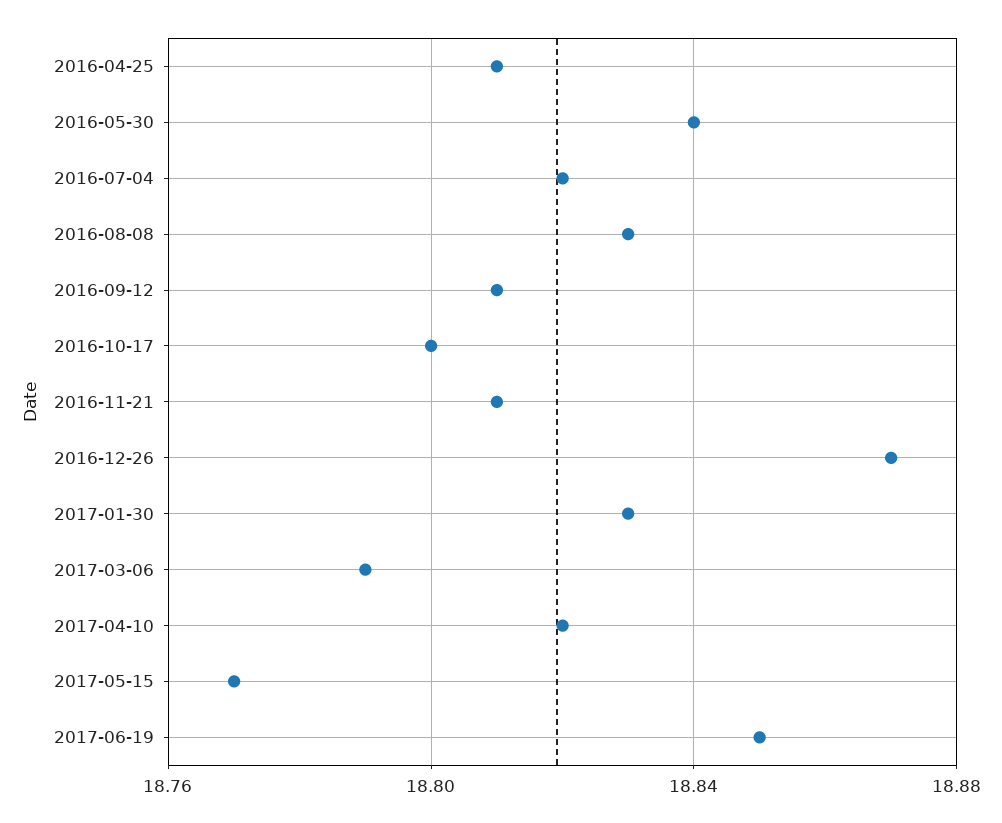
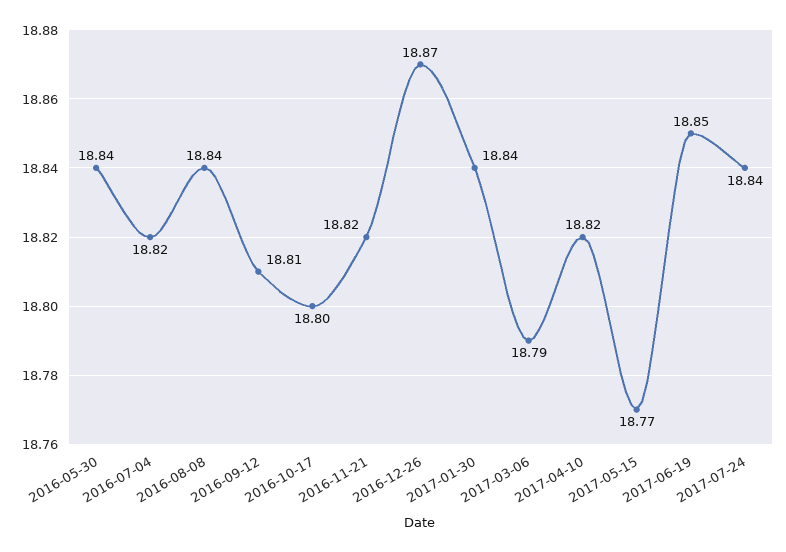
2016-04-25: 18.81 -> none
2016-08-08: 18.83 -> 18.84
2016-11-21: 18.81 -> 18.82
2017-01-30: 18.83 -> 18.84
2017-07-24: none -> 18.84

